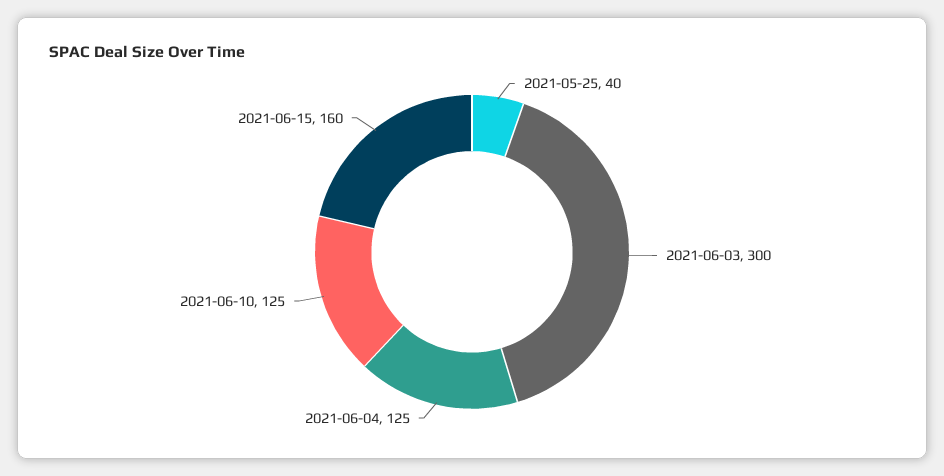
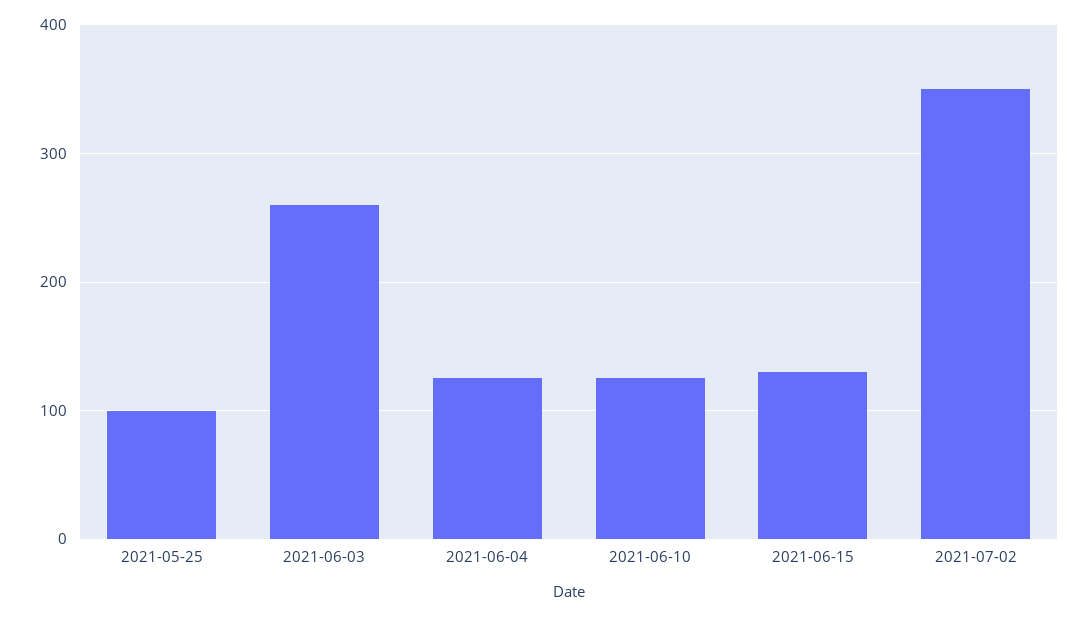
2021-05-25: 40 -> 100
2021-06-03: 300 -> 260
2021-06-15: 160 -> 130
2021-07-02: none -> 350

